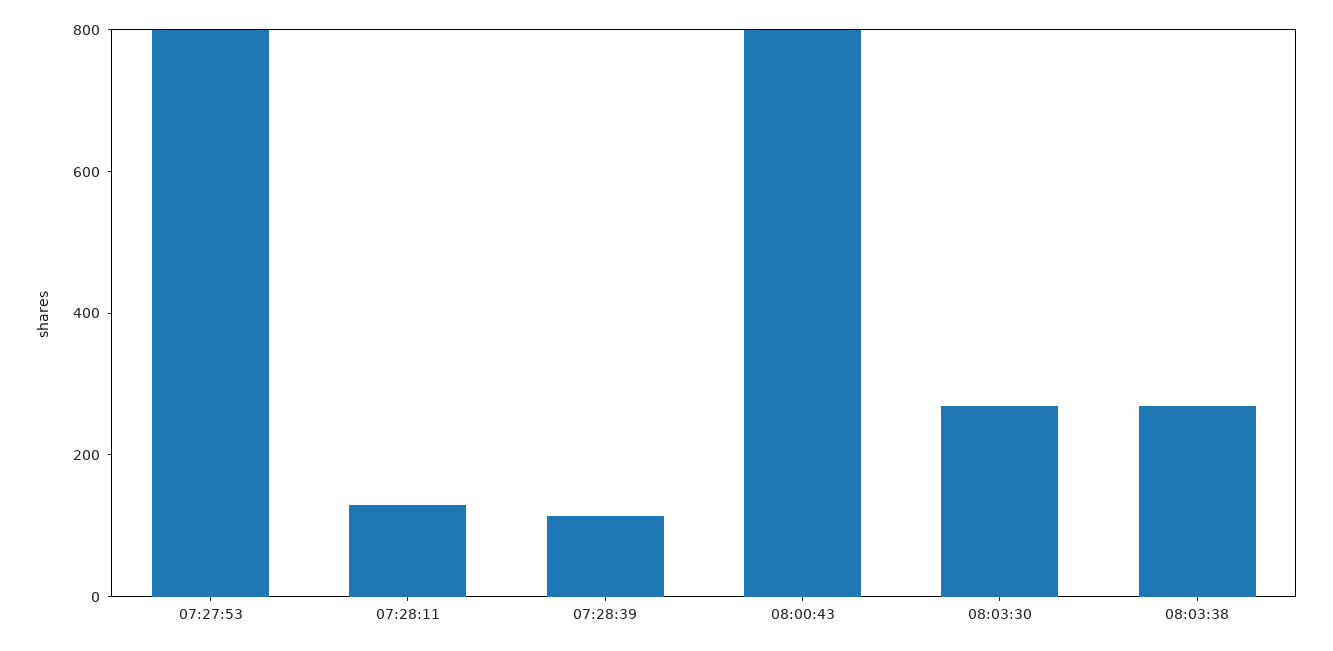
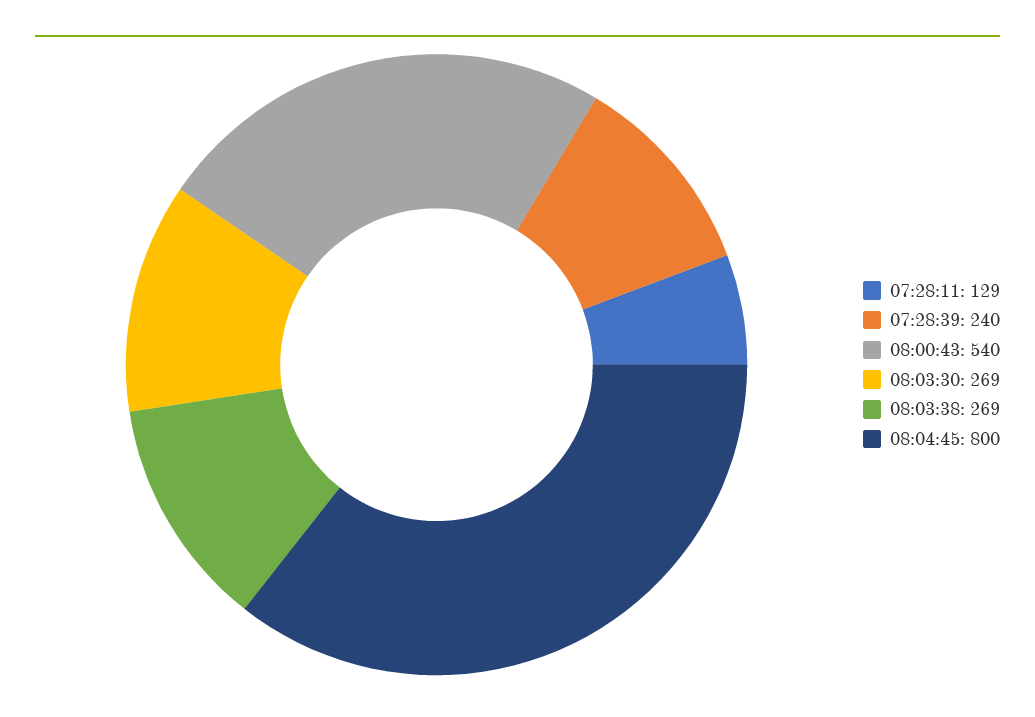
07:27:53: 800 -> none
07:28:39: 100 -> 240
08:00:43: 800 -> 540
08:04:45: none -> 800

